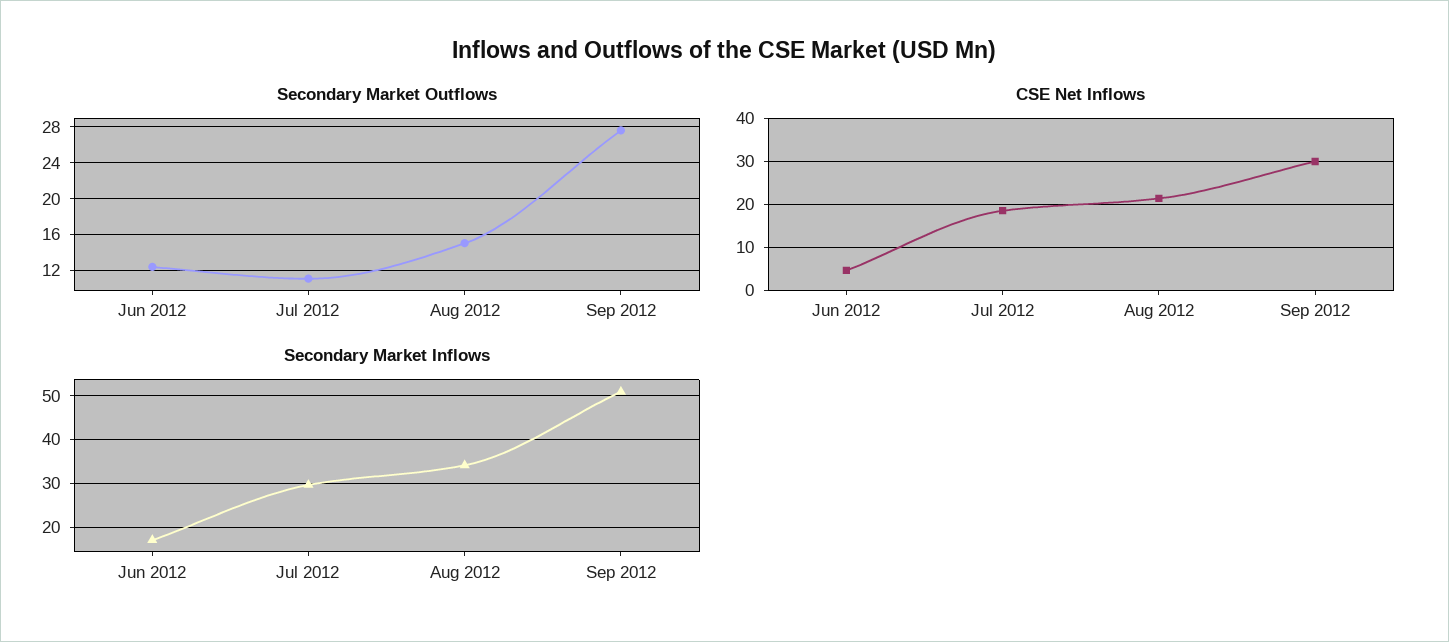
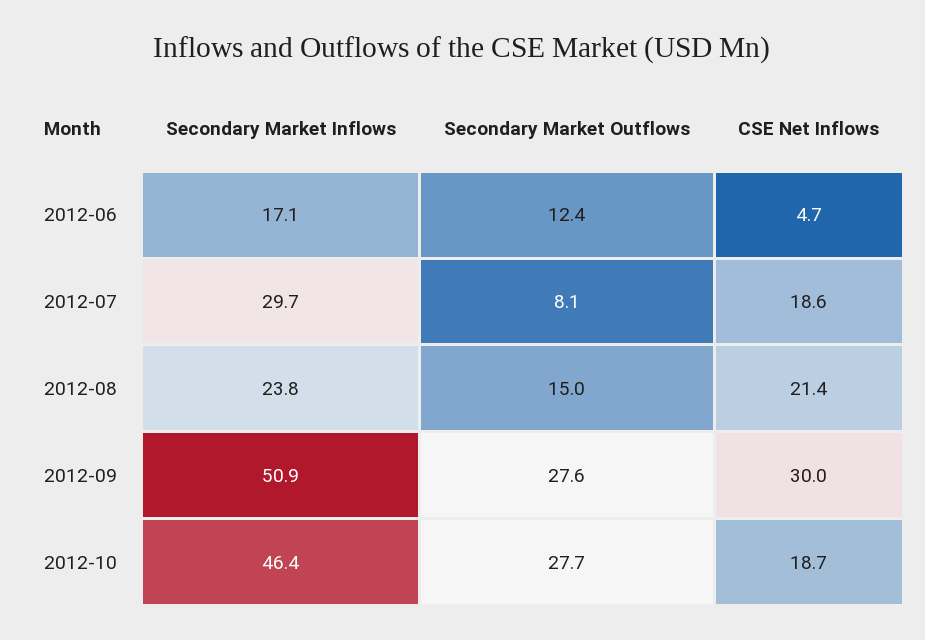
Secondary Market Outflows, Jul 2012: 11 -> 8.1
Secondary Market Inflows, Aug 2012: 34 -> 23.8
Secondary Market Inflows, 2012-10: none -> 46.4
Secondary Market Outflows, 2012-10: none -> 27.7
CSE Net Inflows, 2012-10: none -> 18.7

